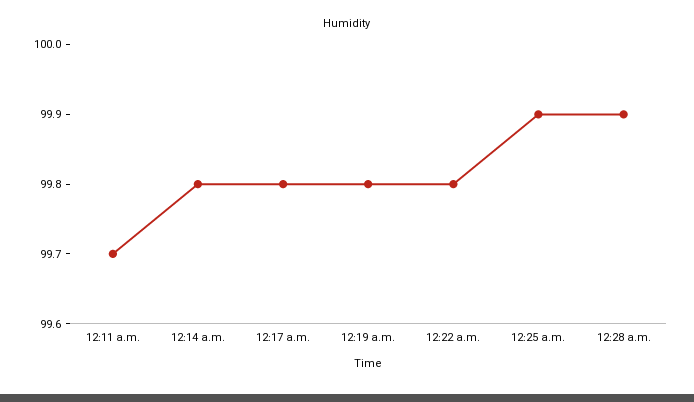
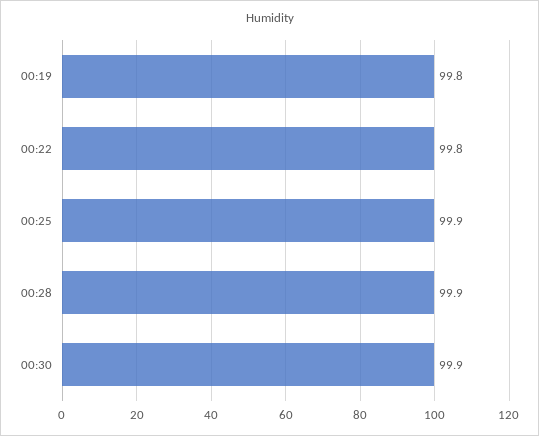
12:11 a.m.: 99.7 -> none
12:14 a.m.: 99.8 -> none
12:17 a.m.: 99.8 -> none
00:30: none -> 99.9

